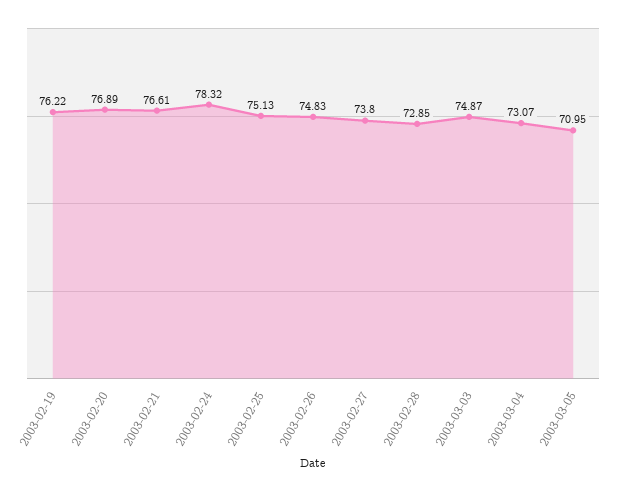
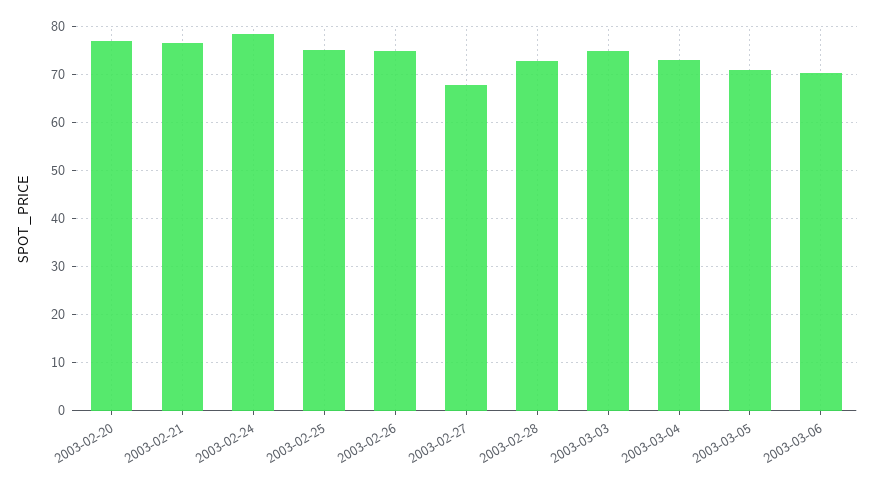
2003-02-19: 76.22 -> none
2003-02-27: 73.8 -> 68
2003-03-06: none -> 70

